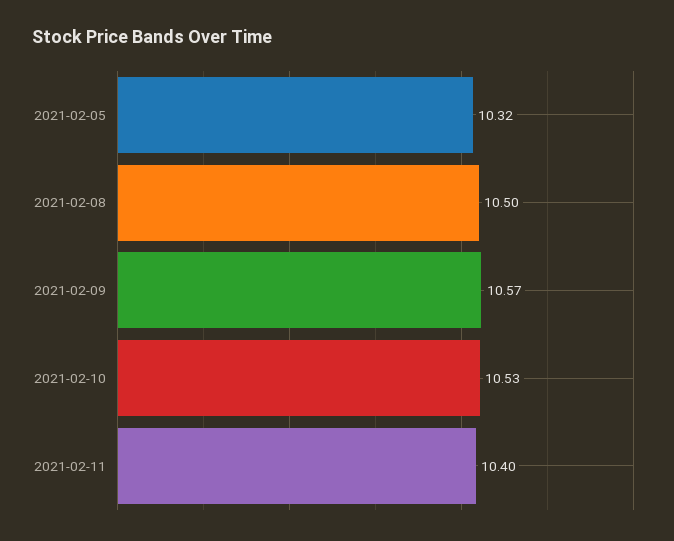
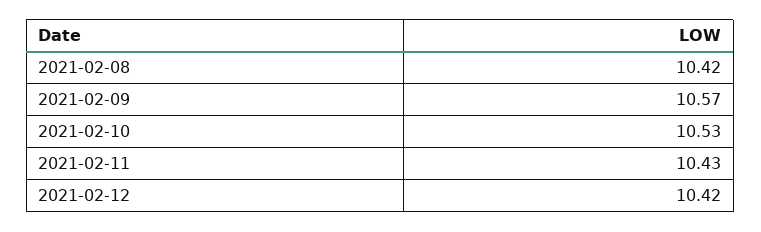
2021-02-05: 10.32 -> none
2021-02-08: 10.5 -> 10.42
2021-02-11: 10.4 -> 10.43
2021-02-12: none -> 10.42

